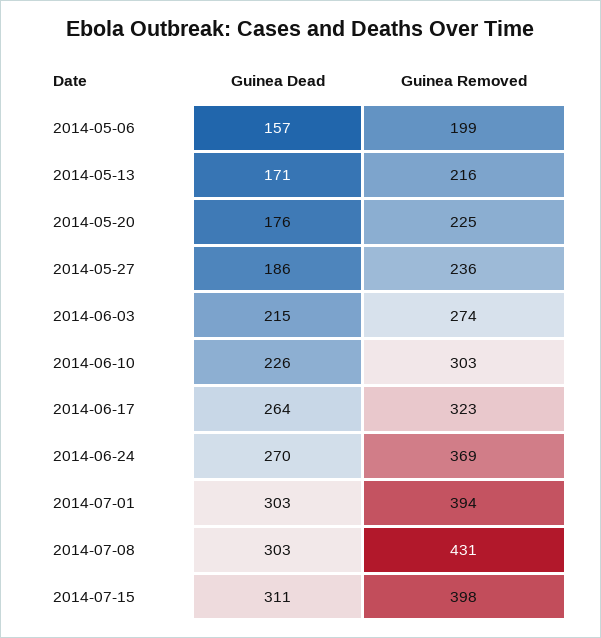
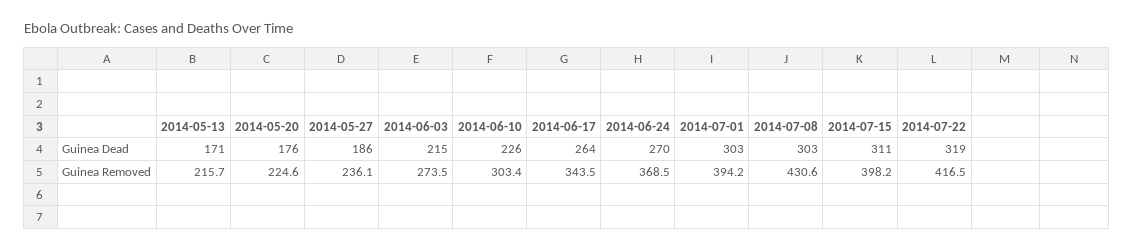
Guinea Dead, 2014-05-06: 157 -> none
Guinea Removed, 2014-05-06: 199 -> none
Guinea Removed, 2014-06-17: 323 -> 343.5
Guinea Dead, 2014-07-22: none -> 319
Guinea Removed, 2014-07-22: none -> 416.5

